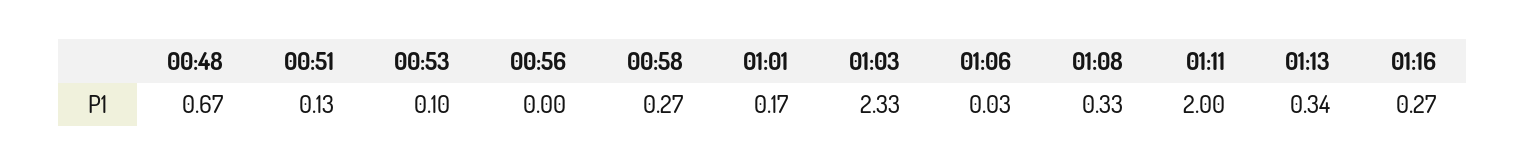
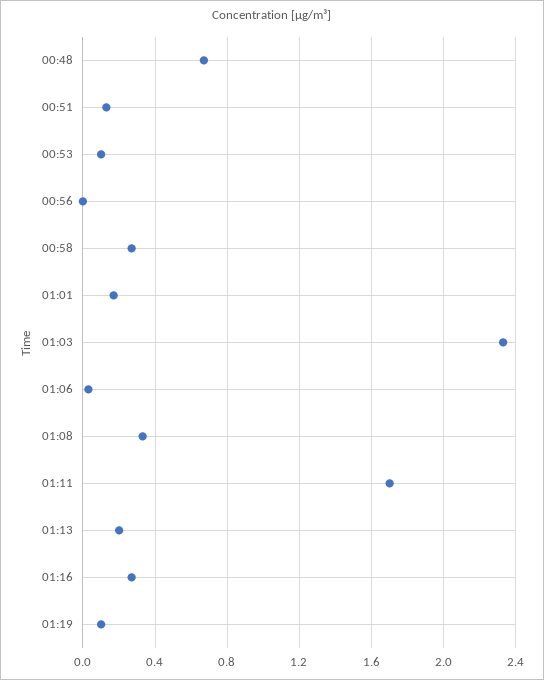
01:11: 2 -> 1.7
01:13: 0.34 -> 0.2
01:19: none -> 0.1

